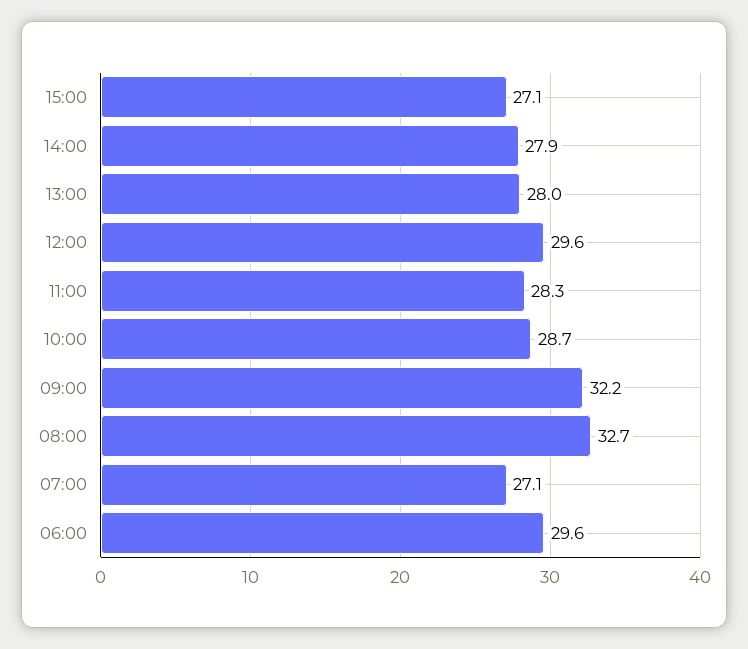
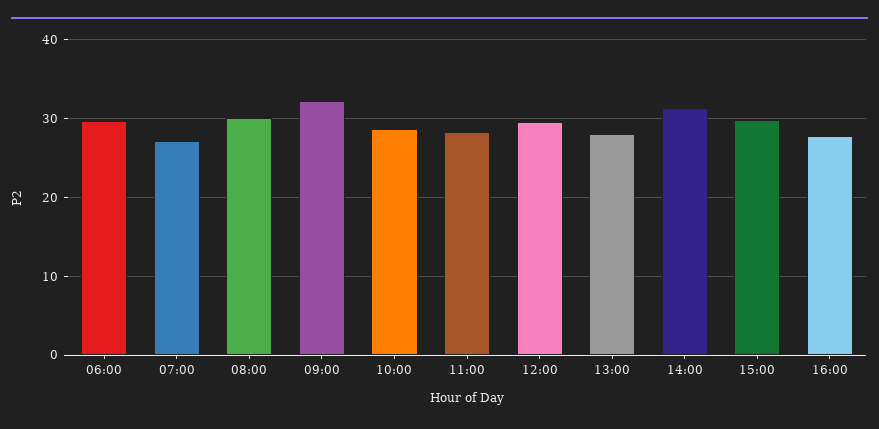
15:00: 27.1 -> 30
14:00: 27.9 -> 31
08:00: 32.7 -> 30
16:00: none -> 28

